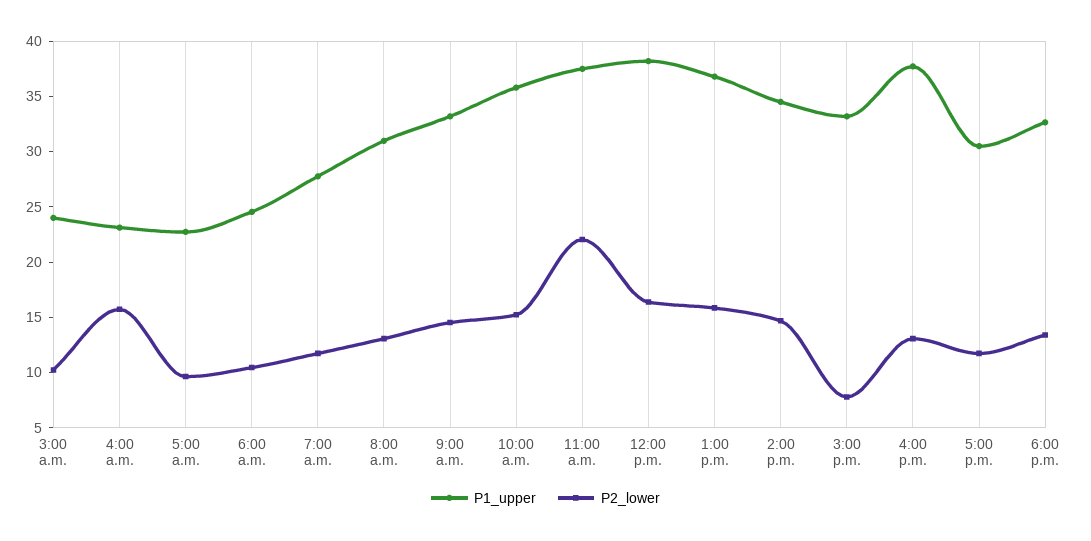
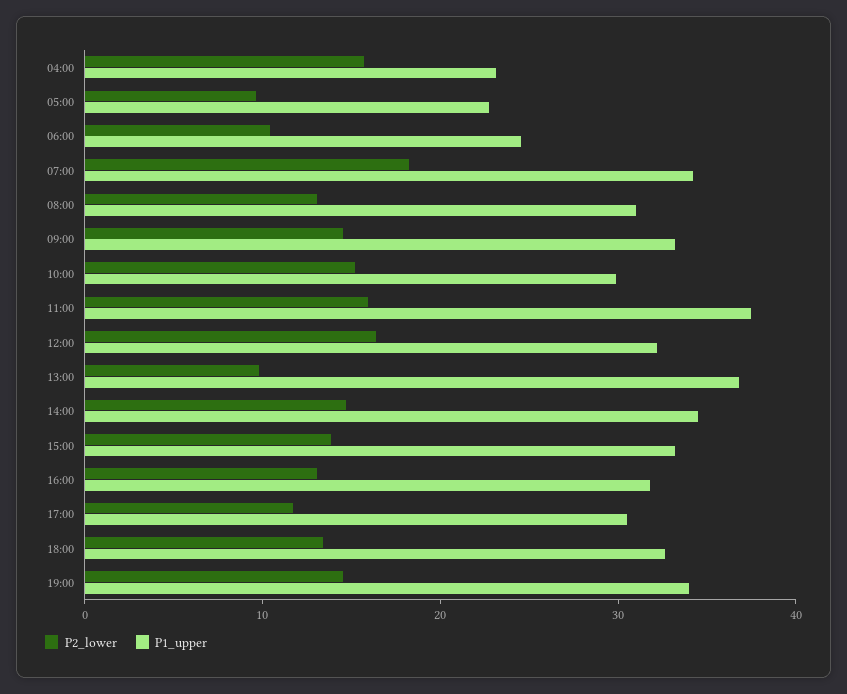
P1_upper, 3:00 a.m.: 24 -> none
P2_lower, 3:00 a.m.: 10 -> none
P1_upper, 7:00 a.m.: 28 -> 34
P2_lower, 7:00 a.m.: 12 -> 18
P1_upper, 10:00 a.m.: 36 -> 30
P2_lower, 11:00 a.m.: 22 -> 16
P1_upper, 12:00 p.m.: 38 -> 32
P2_lower, 1:00 p.m.: 16 -> 10
P2_lower, 3:00 p.m.: 8 -> 14
P1_upper, 4:00 p.m.: 38 -> 32
P2_lower, 19:00: none -> 14
P1_upper, 19:00: none -> 34

